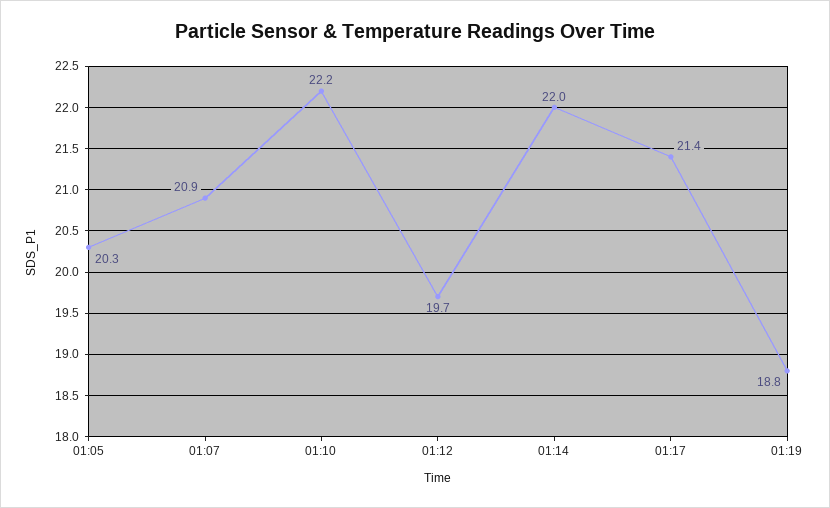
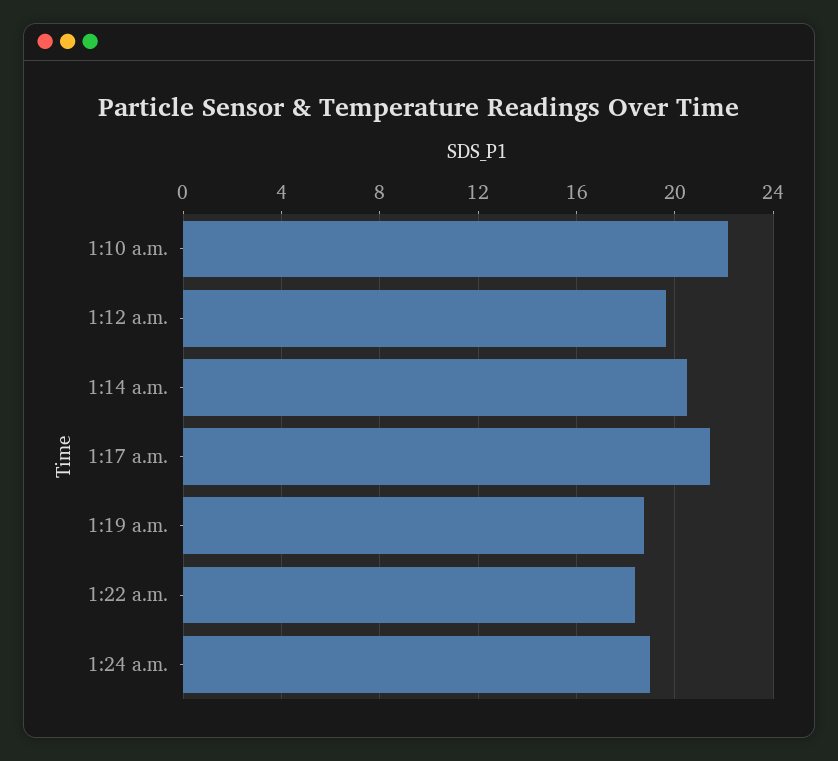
01:05: 20.3 -> none
01:07: 20.9 -> none
01:14: 22 -> 20.5
1:22 a.m.: none -> 18.5
1:24 a.m.: none -> 19

